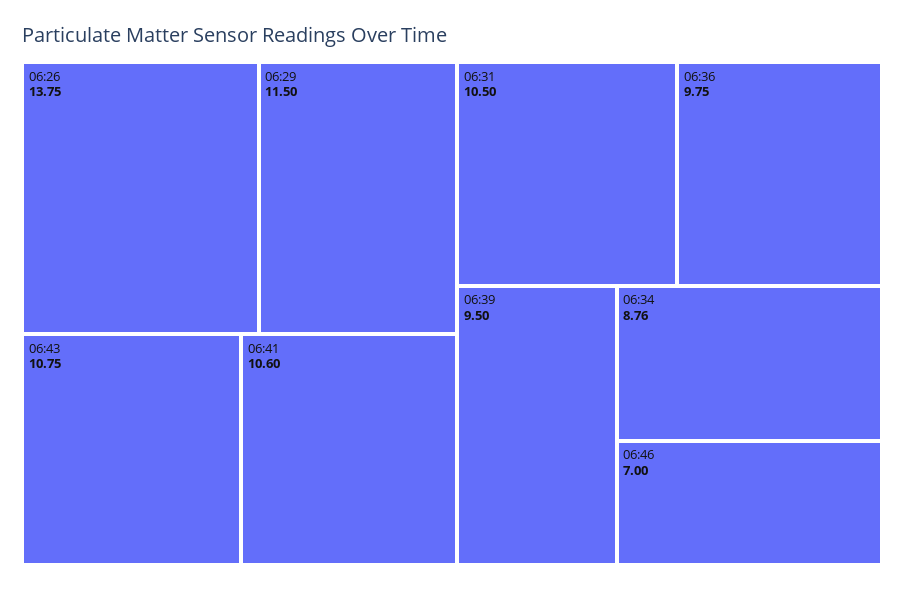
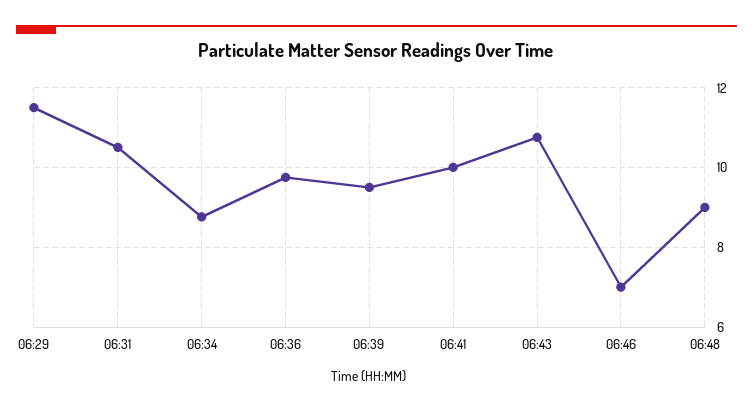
06:26: 13.75 -> none
06:41: 10.6 -> 10
06:48: none -> 9

